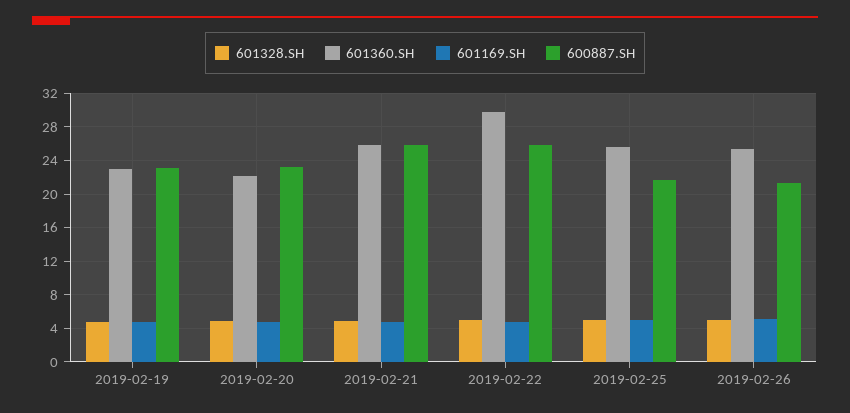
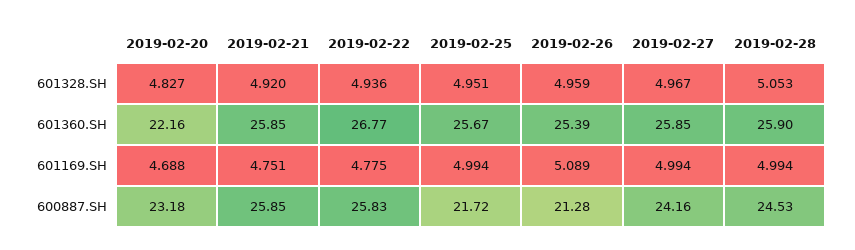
601328.SH, 2019-02-19: 5 -> none
601360.SH, 2019-02-19: 23 -> none
601169.SH, 2019-02-19: 5 -> none
600887.SH, 2019-02-19: 23 -> none
601360.SH, 2019-02-22: 30 -> 26.77
601328.SH, 2019-02-27: none -> 4.967
601328.SH, 2019-02-28: none -> 5.053
601360.SH, 2019-02-27: none -> 25.85
601360.SH, 2019-02-28: none -> 25.9
601169.SH, 2019-02-27: none -> 4.994
601169.SH, 2019-02-28: none -> 4.994
600887.SH, 2019-02-27: none -> 24.16
600887.SH, 2019-02-28: none -> 24.53

